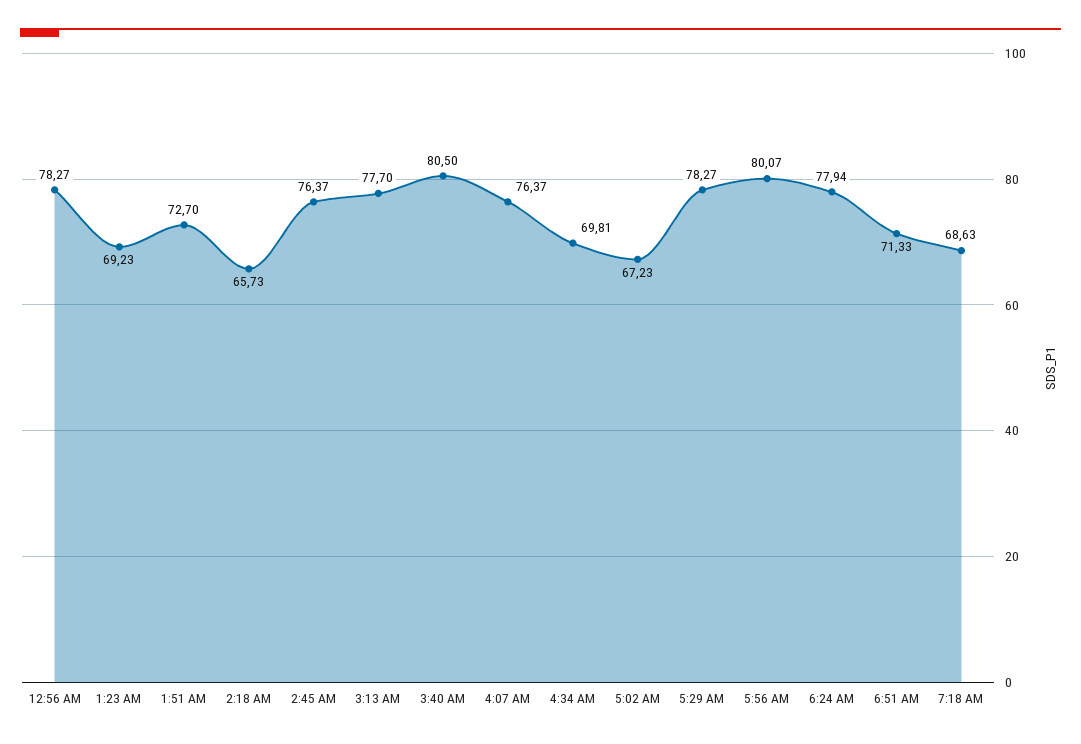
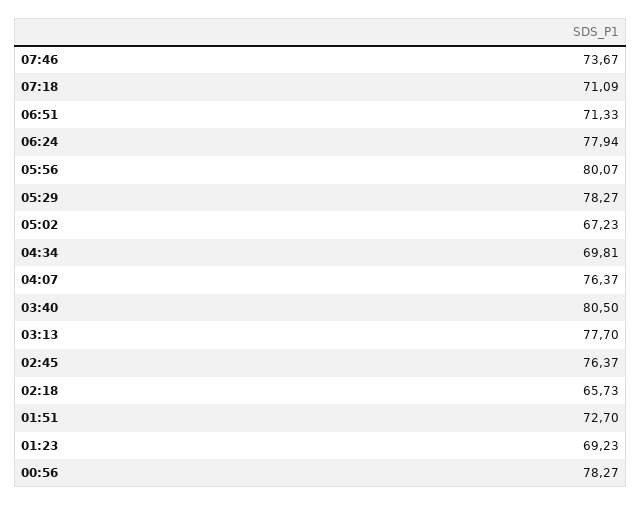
7:18 AM: 68.63 -> 71.09
07:46: none -> 73.67

